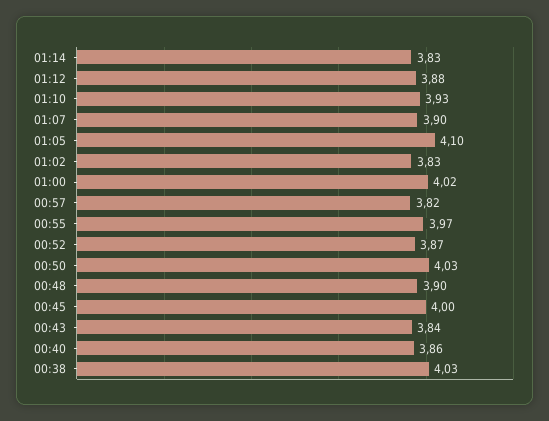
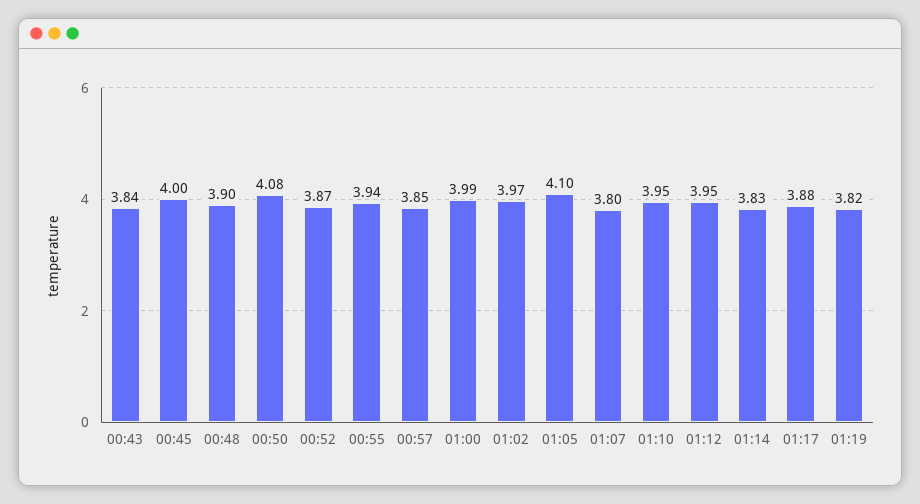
01:12: 3.88 -> 3.95
01:10: 3.93 -> 3.95
01:07: 3.9 -> 3.8
01:02: 3.83 -> 3.97
01:00: 4.02 -> 3.99
00:57: 3.82 -> 3.85
00:55: 3.97 -> 3.94
00:50: 4.03 -> 4.08
00:40: 3.86 -> none
00:38: 4.03 -> none
01:17: none -> 3.88
01:19: none -> 3.82

